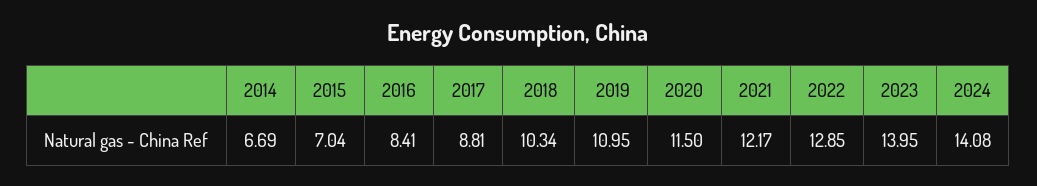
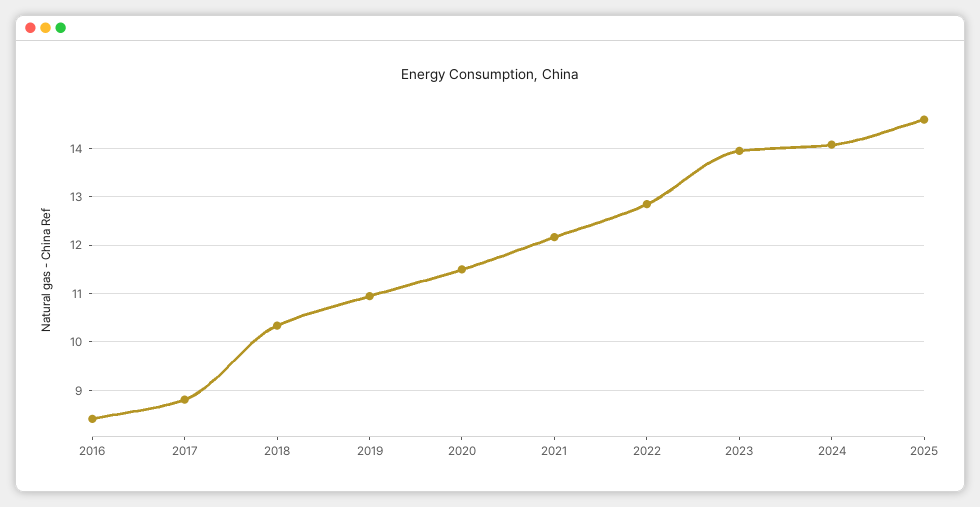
2014: 6.69 -> none
2015: 7.04 -> none
2025: none -> 14.6

